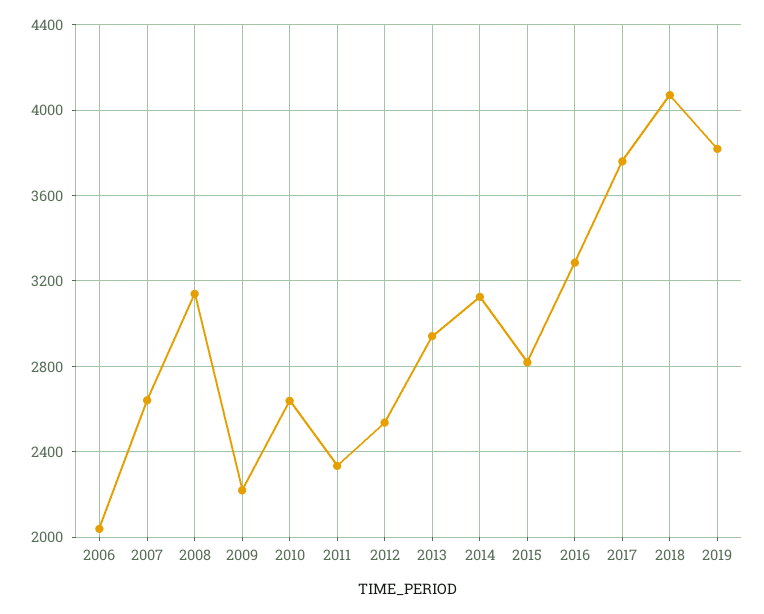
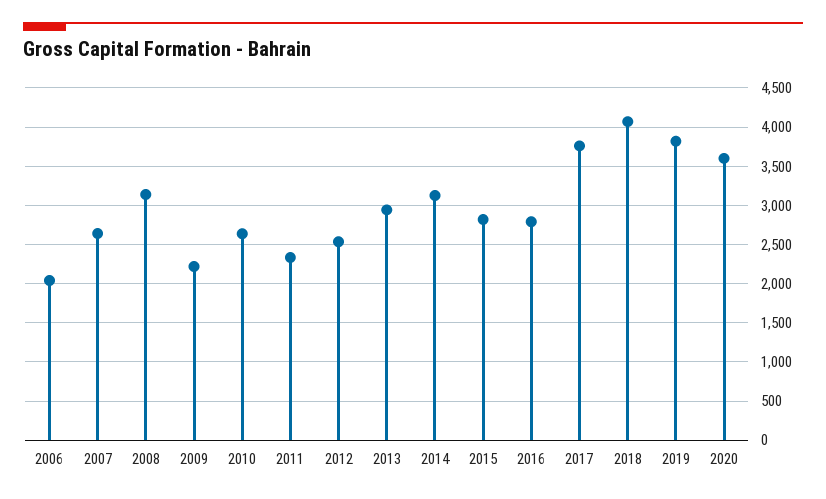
2016: 3300 -> 2800
2020: none -> 3600

